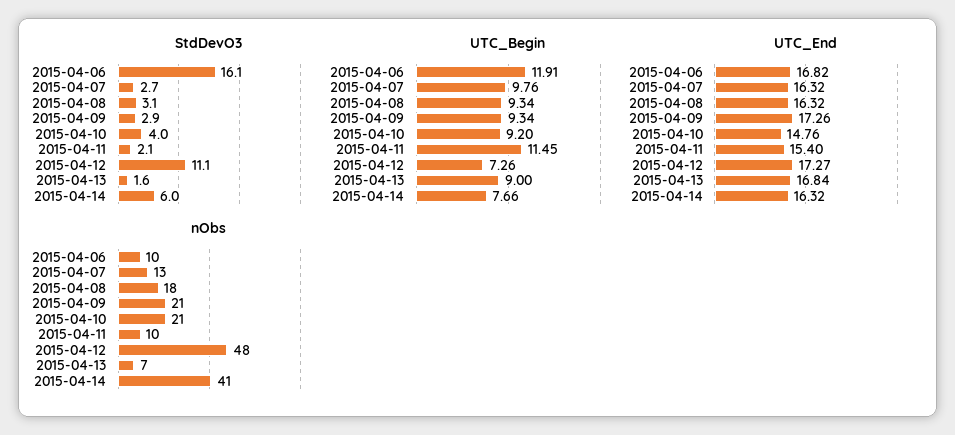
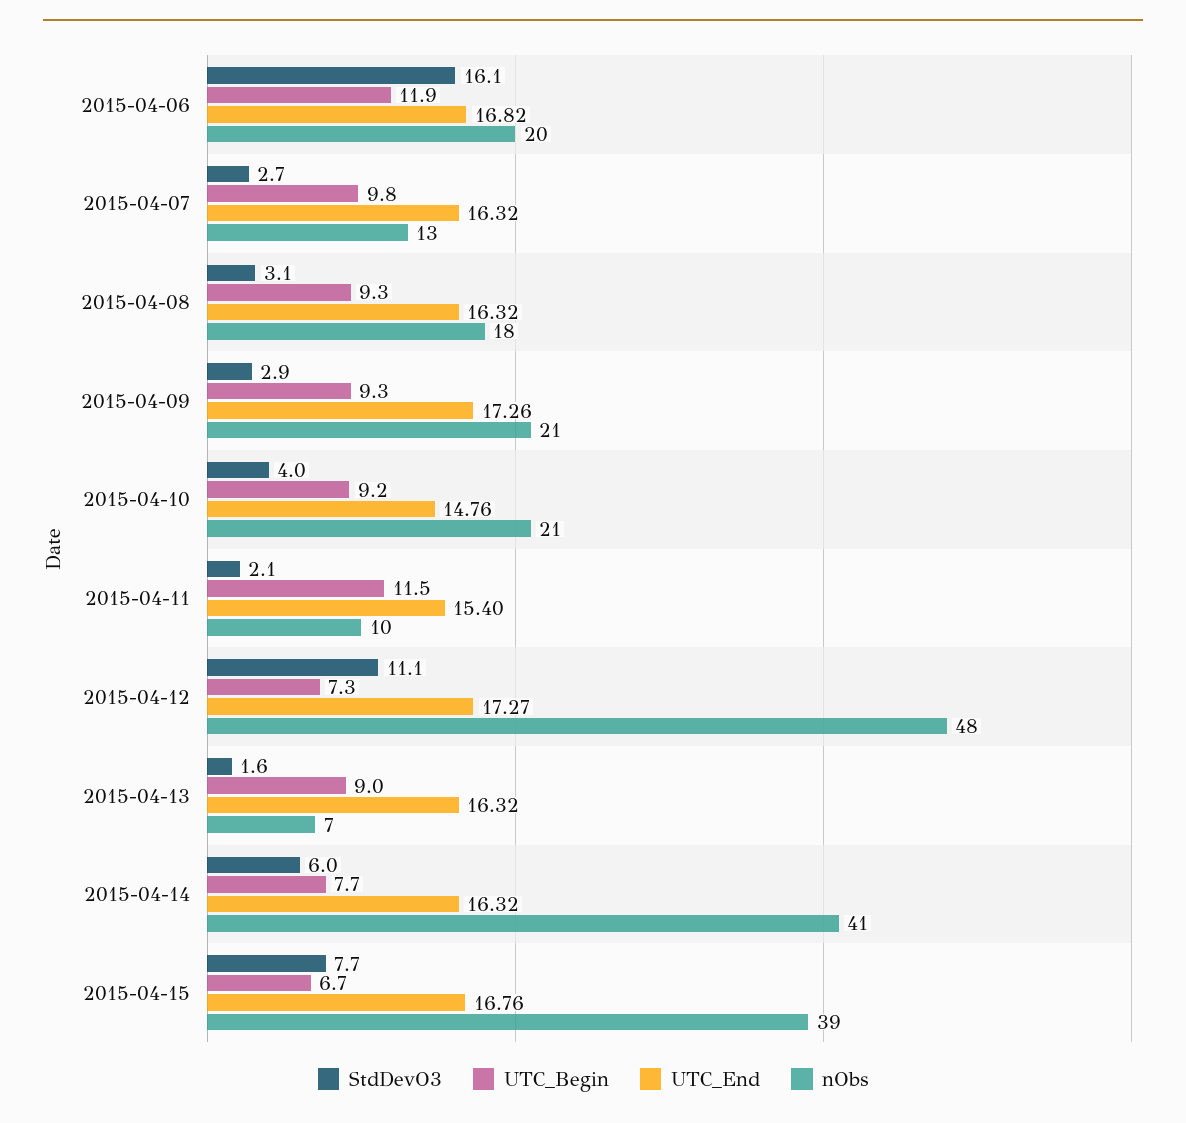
UTC_End, 2015-04-13: 16.84 -> 16.32
nObs, 2015-04-06: 10 -> 20
StdDevO3, 2015-04-15: none -> 7.7
UTC_Begin, 2015-04-15: none -> 6.7
UTC_End, 2015-04-15: none -> 16.76
nObs, 2015-04-15: none -> 39

